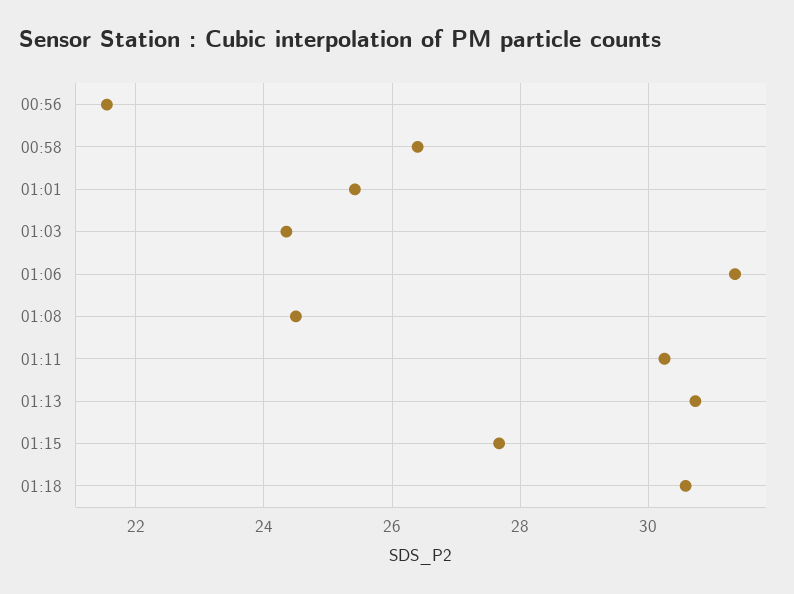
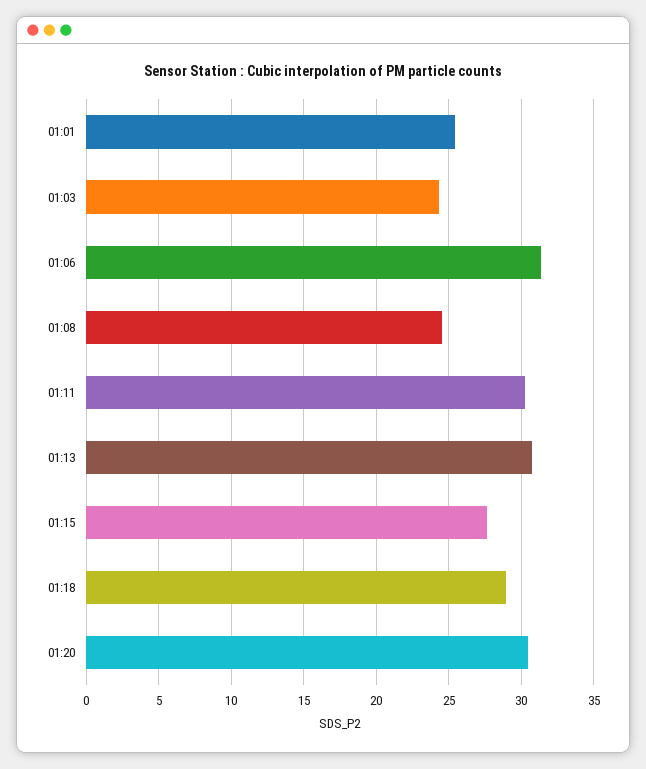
00:56: 21.6 -> none
00:58: 26.4 -> none
01:18: 30.6 -> 29
01:20: none -> 30.5

